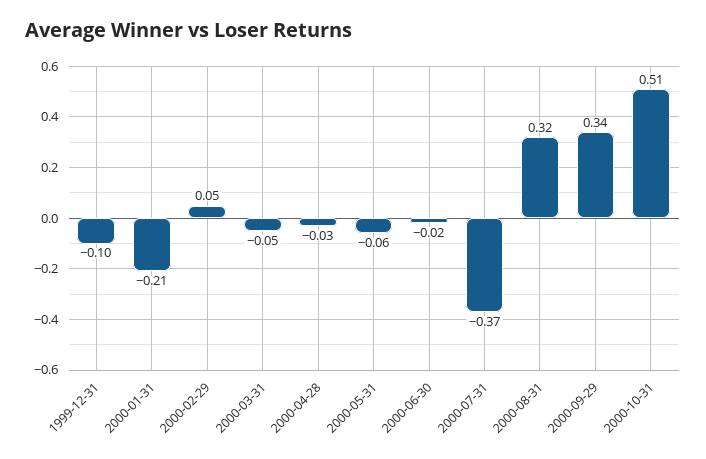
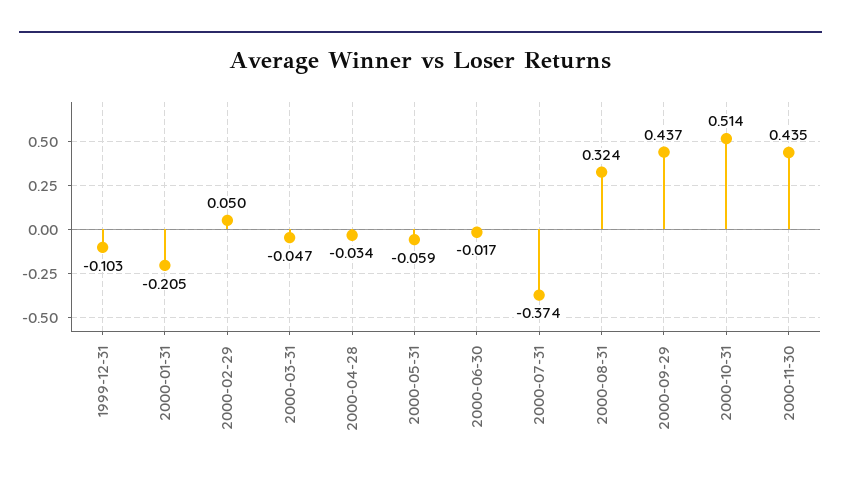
2000-09-29: 0.34 -> 0.437
2000-11-30: none -> 0.435

